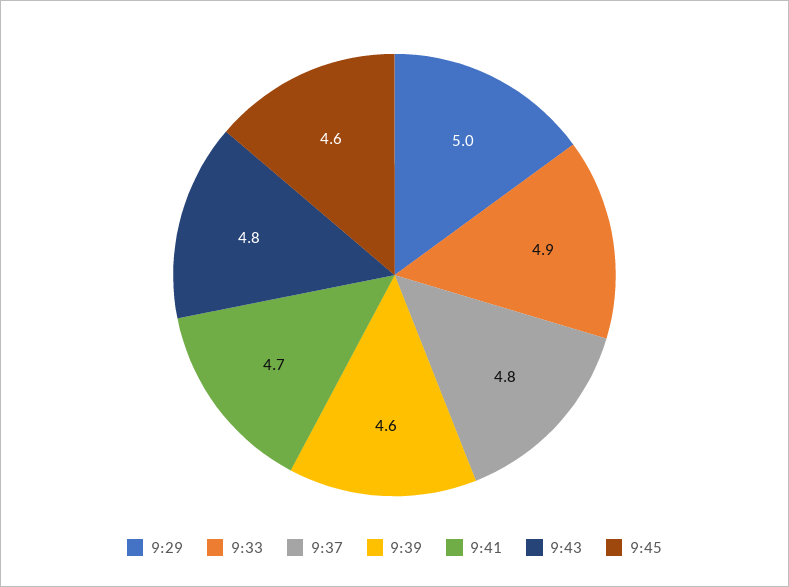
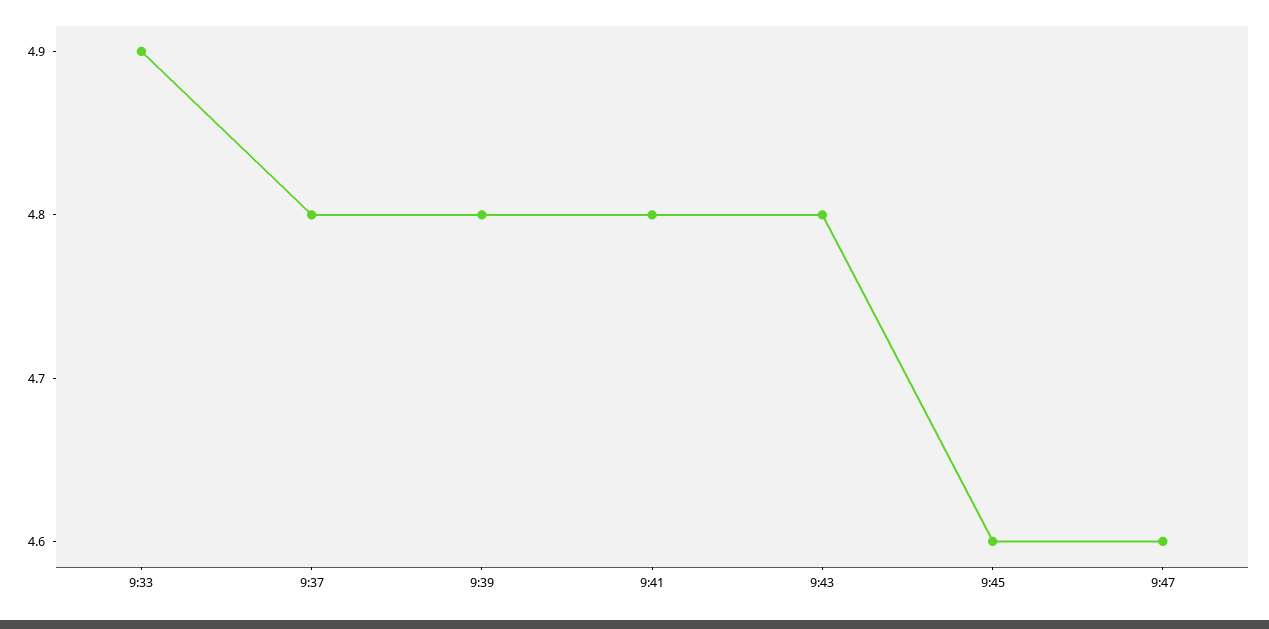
9:29: 5 -> none
9:39: 4.6 -> 4.8
9:41: 4.7 -> 4.8
9:47: none -> 4.6

